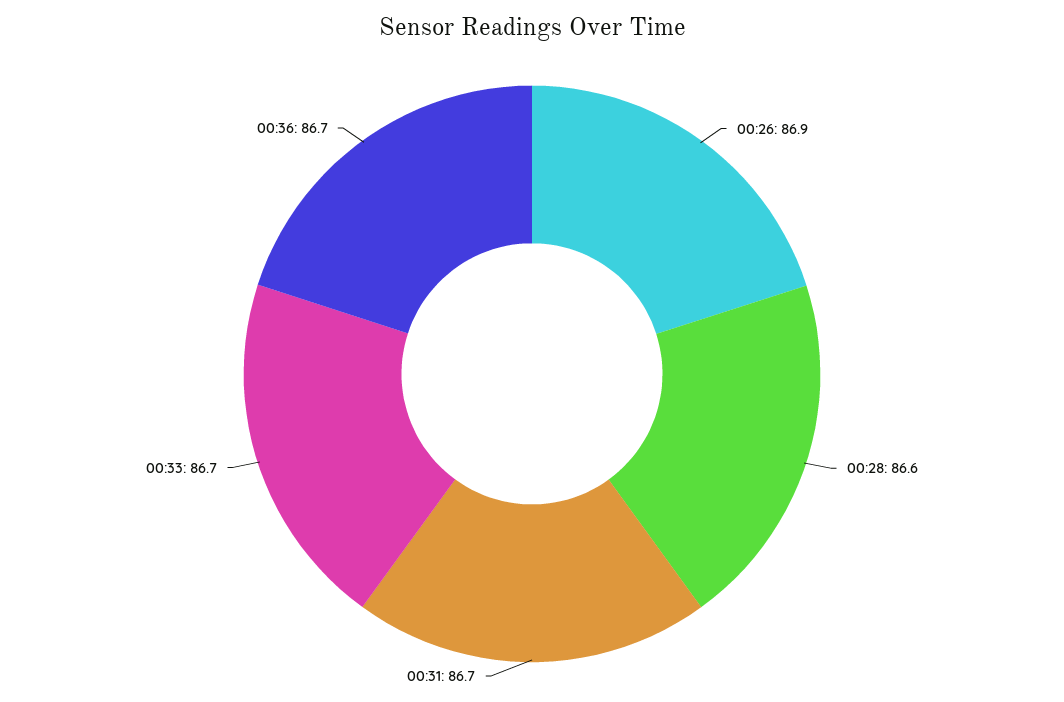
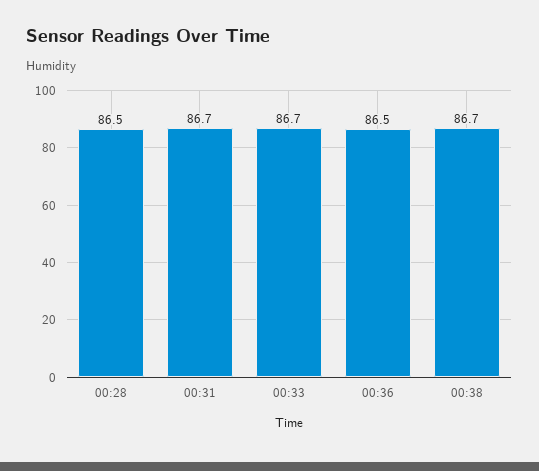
00:26: 86.9 -> none
00:28: 86.6 -> 86.5
00:36: 86.7 -> 86.5
00:38: none -> 86.7

